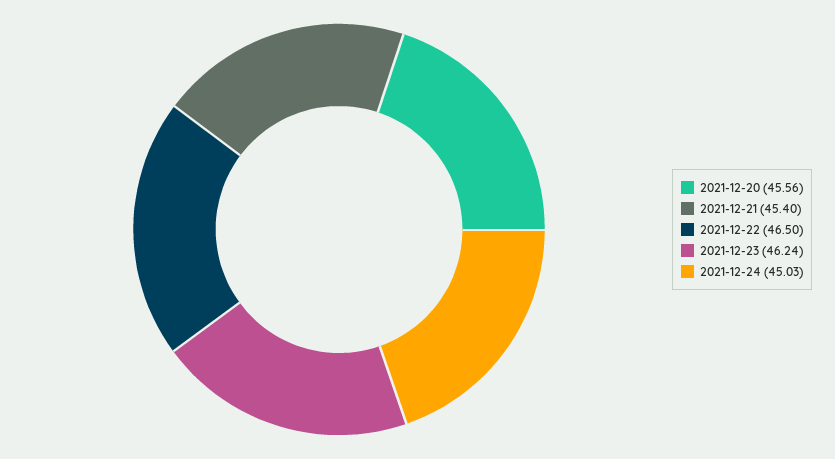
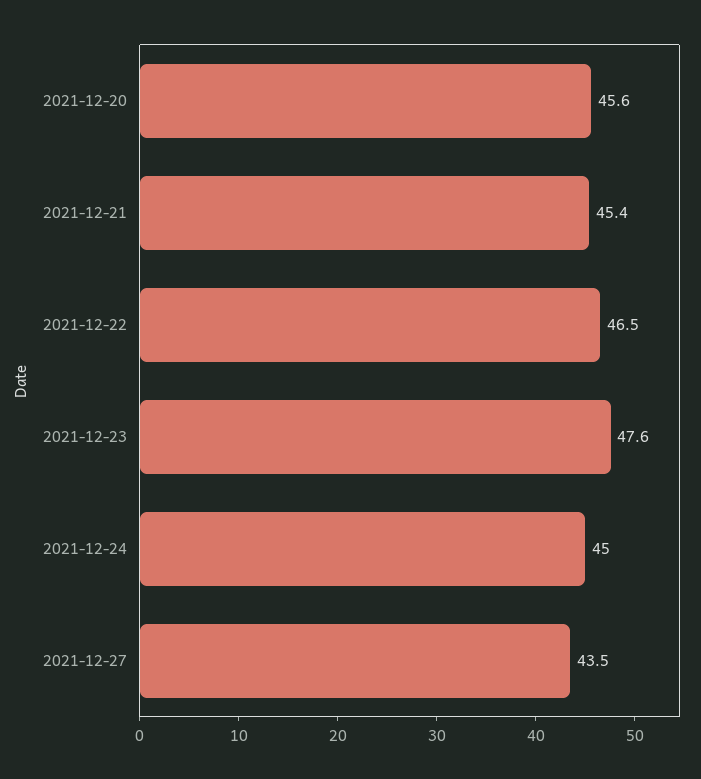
2021-12-23: 46.24 -> 47.6
2021-12-27: none -> 43.5

